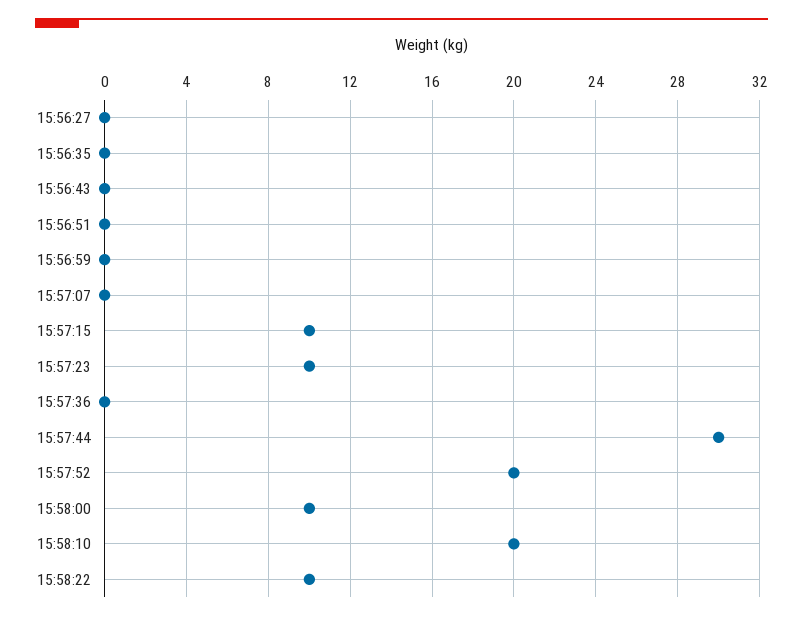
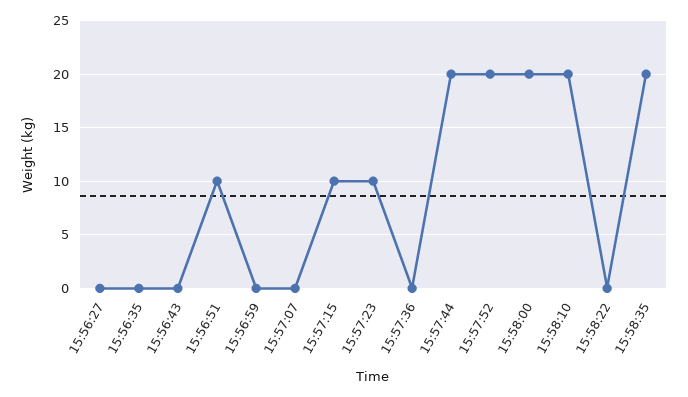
15:56:51: 0 -> 10
15:57:44: 30 -> 20
15:58:00: 10 -> 20
15:58:22: 10 -> 0
15:58:35: none -> 20

